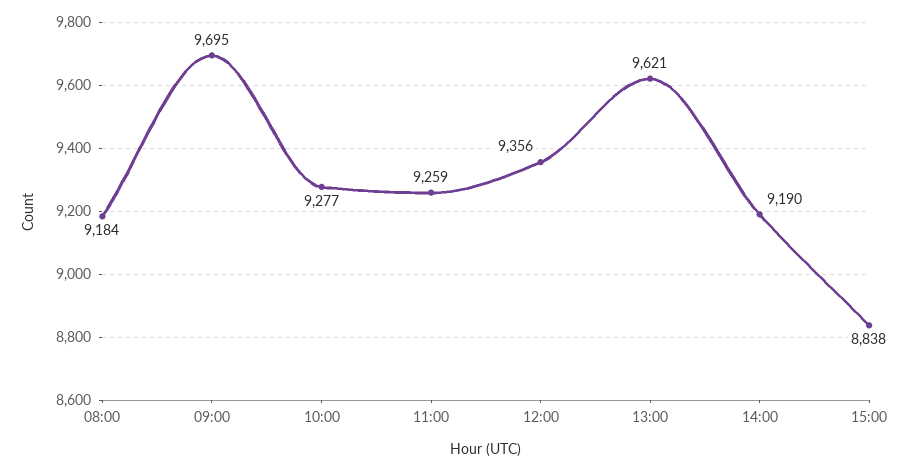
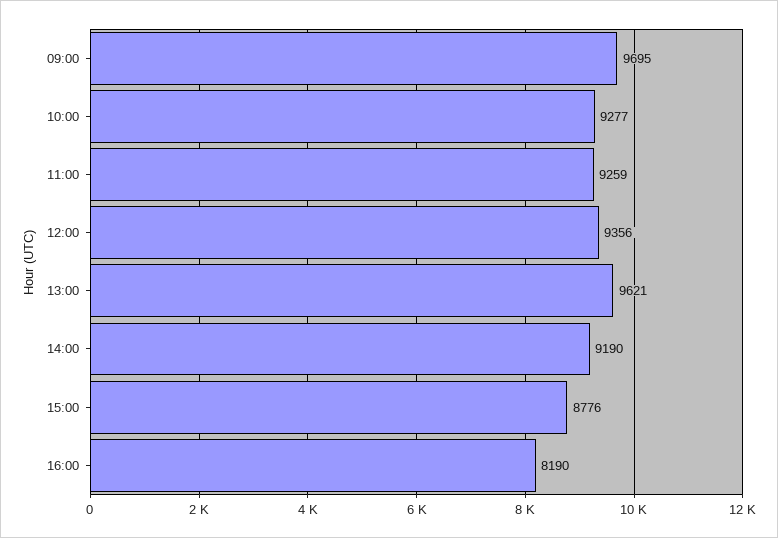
08:00: 9184 -> none
15:00: 8838 -> 8776
16:00: none -> 8190

